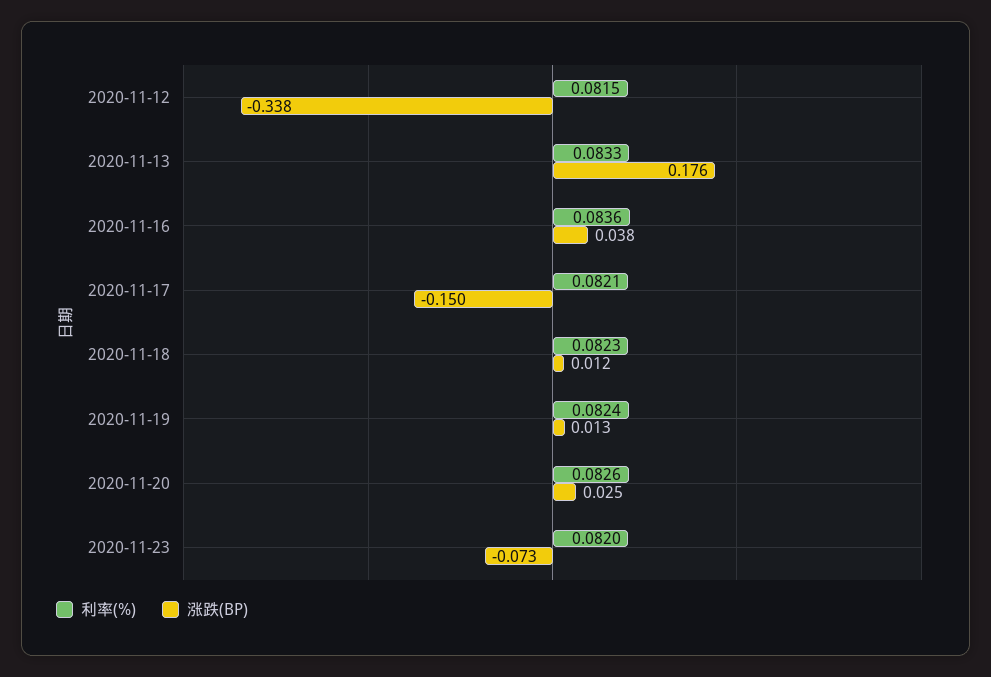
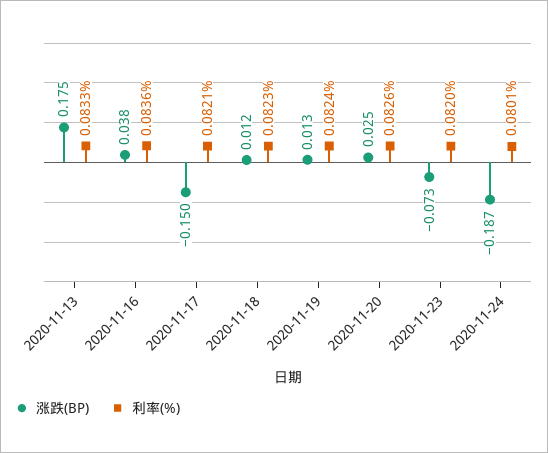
利率(%), 2020-11-12: 0.0815 -> none
涨跌(BP), 2020-11-12: -0.338 -> none
涨跌(BP), 2020-11-13: 0.176 -> 0.175
涨跌(BP), 2020-11-24: none -> -0.187
利率(%), 2020-11-24: none -> 0.0801

